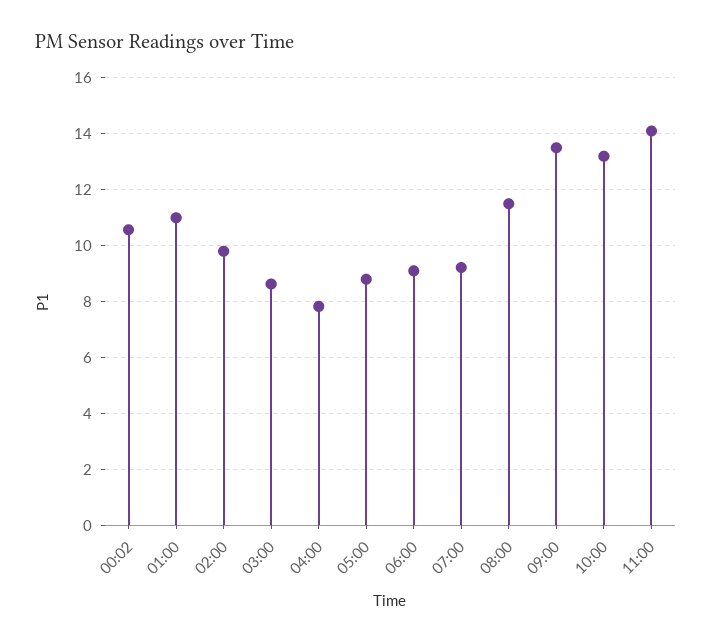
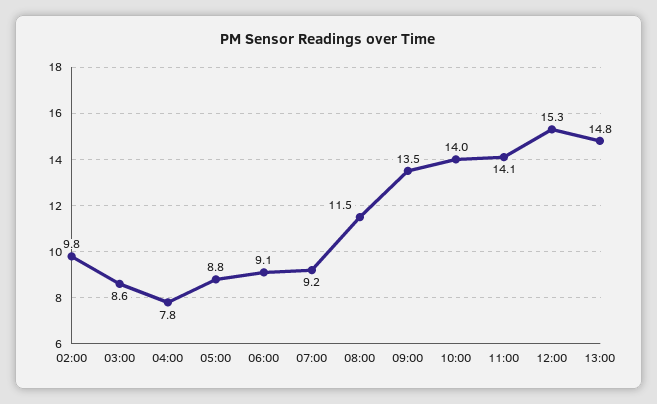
00:02: 10.5 -> none
01:00: 11 -> none
10:00: 13.25 -> 14
12:00: none -> 15.3
13:00: none -> 14.8

